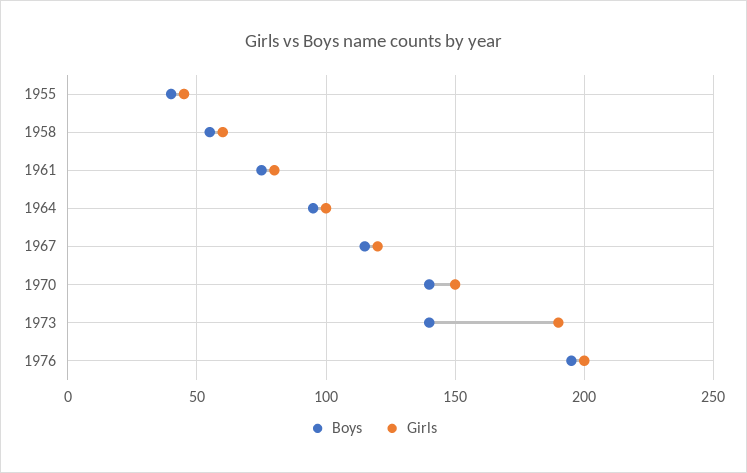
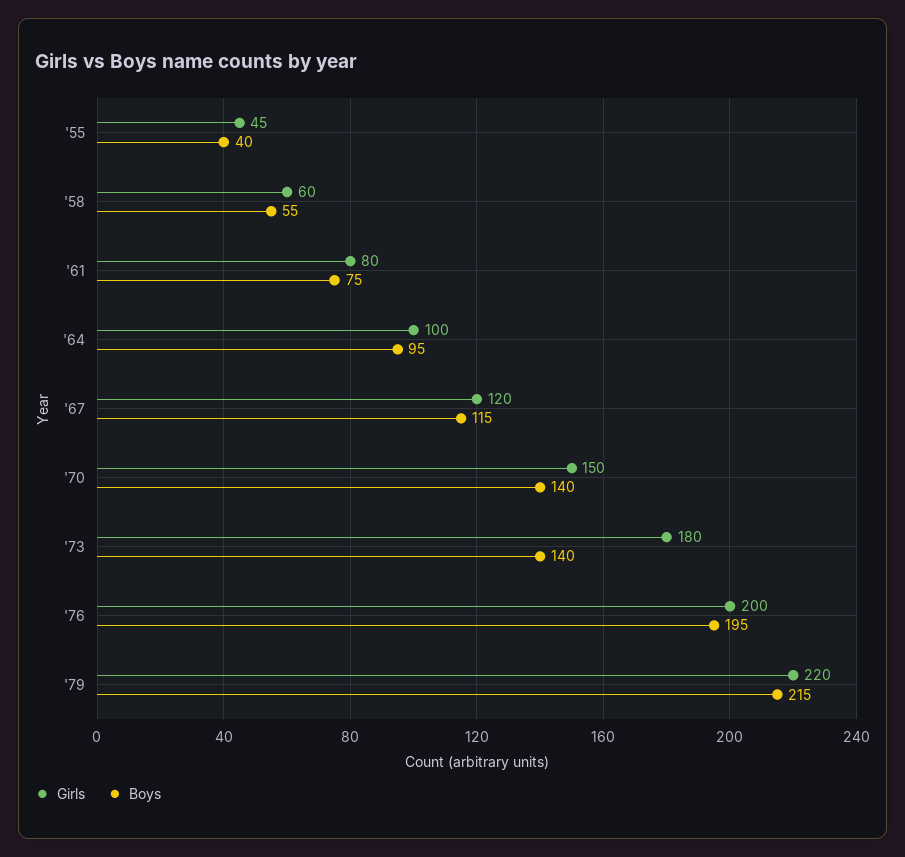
Girls, 1973: 190 -> 180
Girls, '79: none -> 220
Boys, '79: none -> 215

